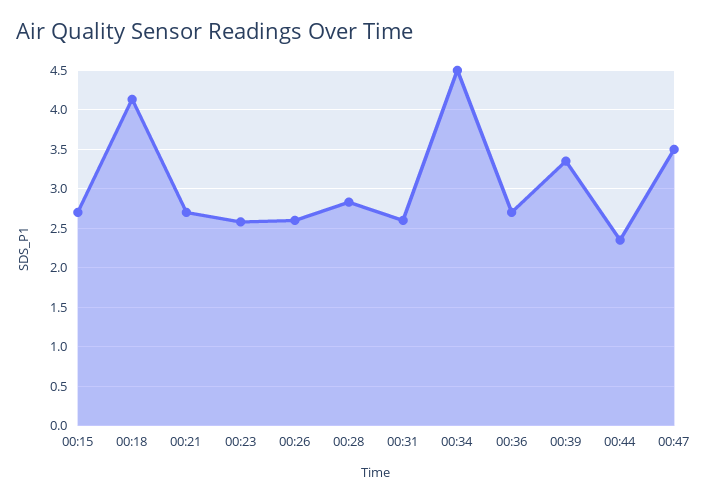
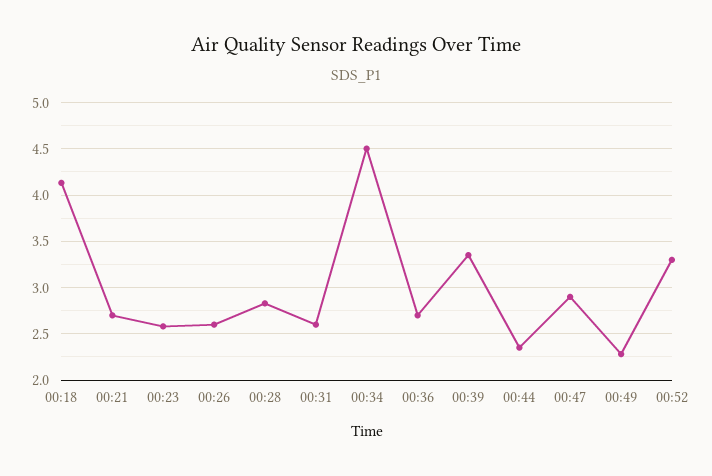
00:15: 2.7 -> none
00:47: 3.5 -> 2.9
00:49: none -> 2.3
00:52: none -> 3.3

